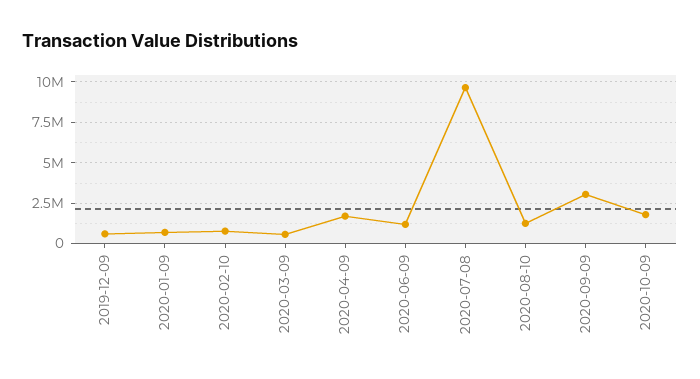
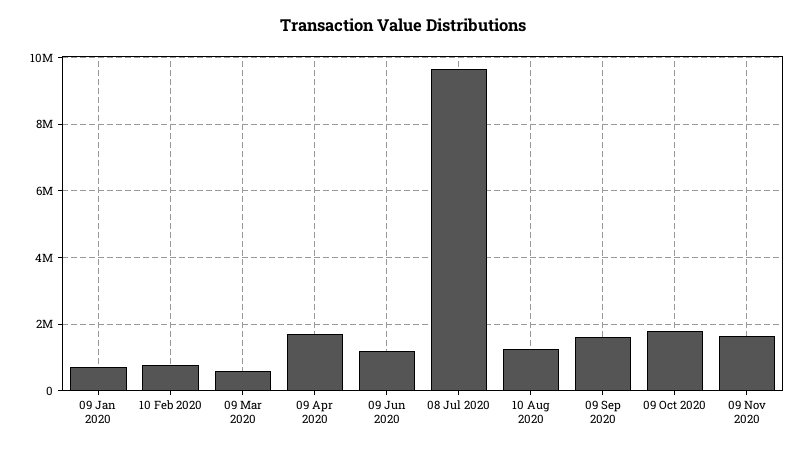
2019-12-09: 500000 -> none
2020-09-09: 3000000 -> 1600000
09 Nov 2020: none -> 1600000

